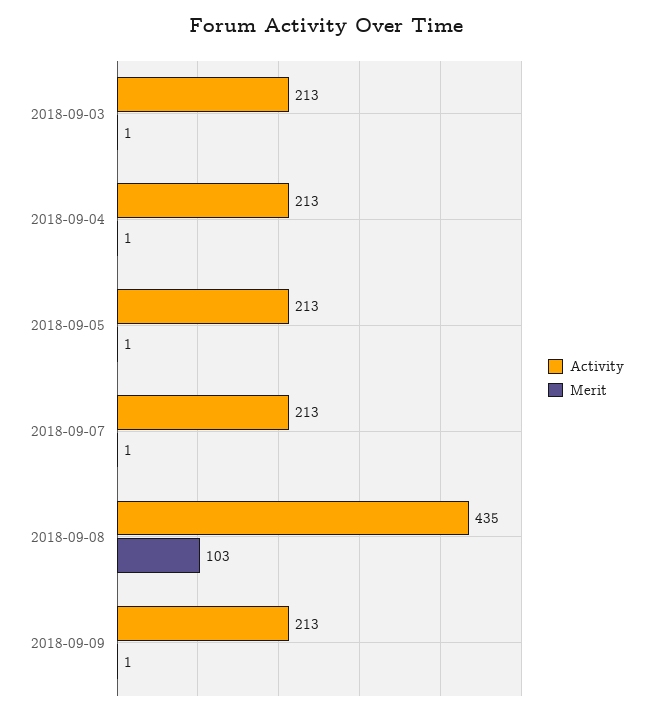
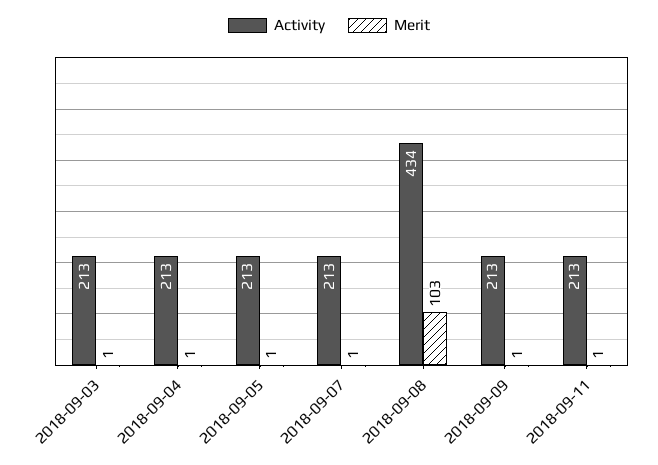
Activity, 2018-09-08: 435 -> 434
Activity, 2018-09-11: none -> 213
Merit, 2018-09-11: none -> 1

